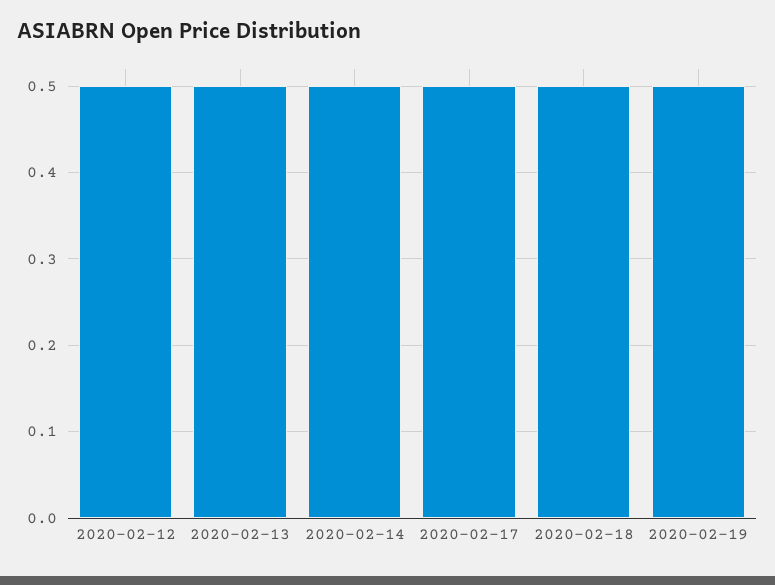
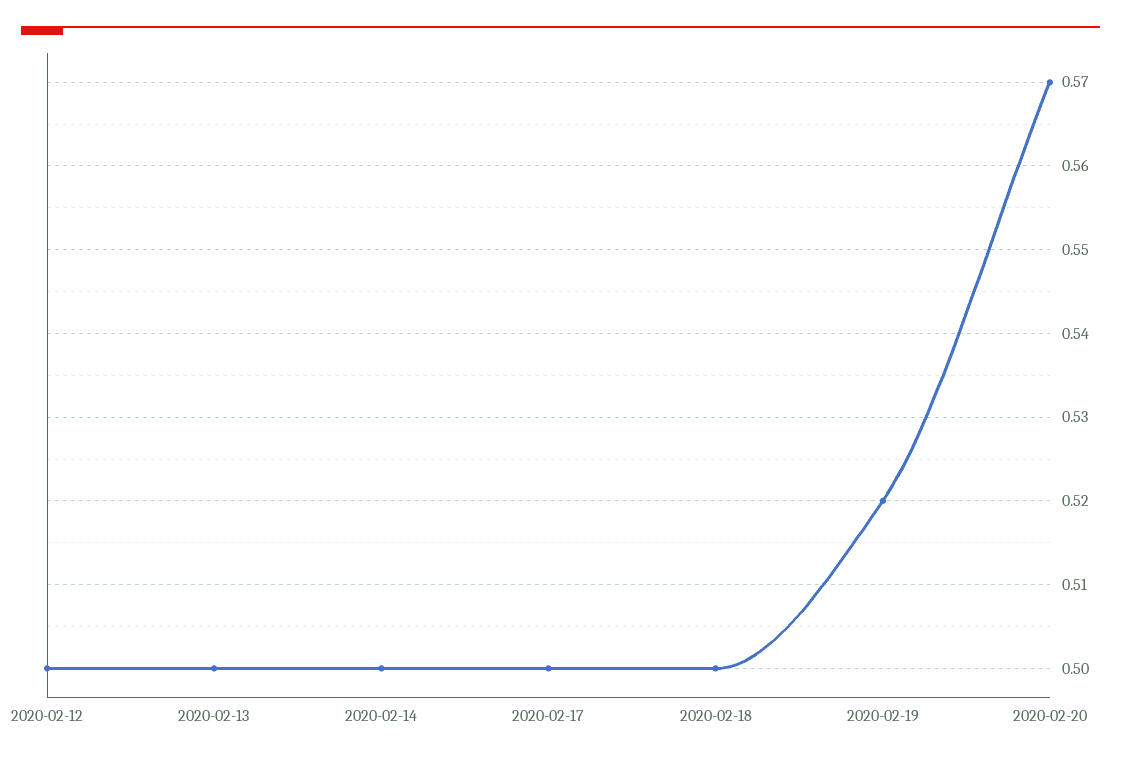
2020-02-19: 0.5 -> 0.52
2020-02-20: none -> 0.57

